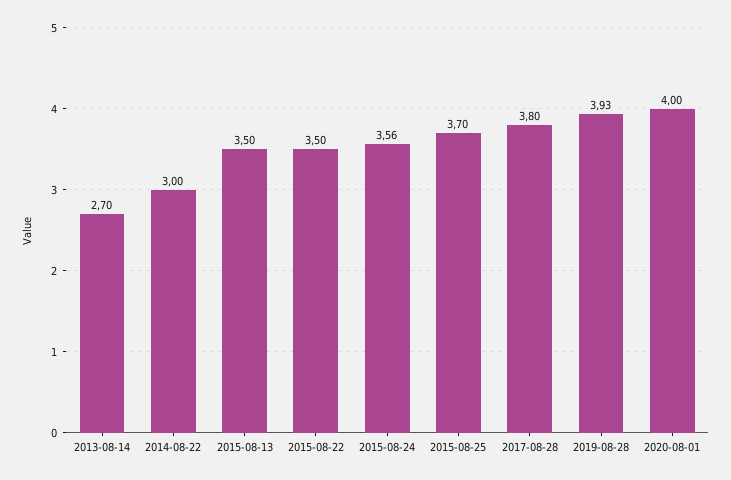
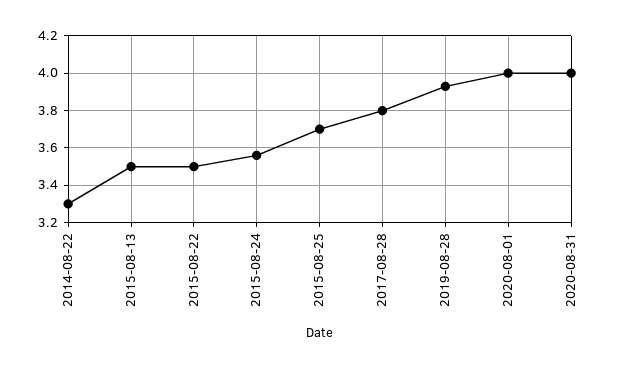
2013-08-14: 2.7 -> none
2014-08-22: 3 -> 3.3
2020-08-31: none -> 4

